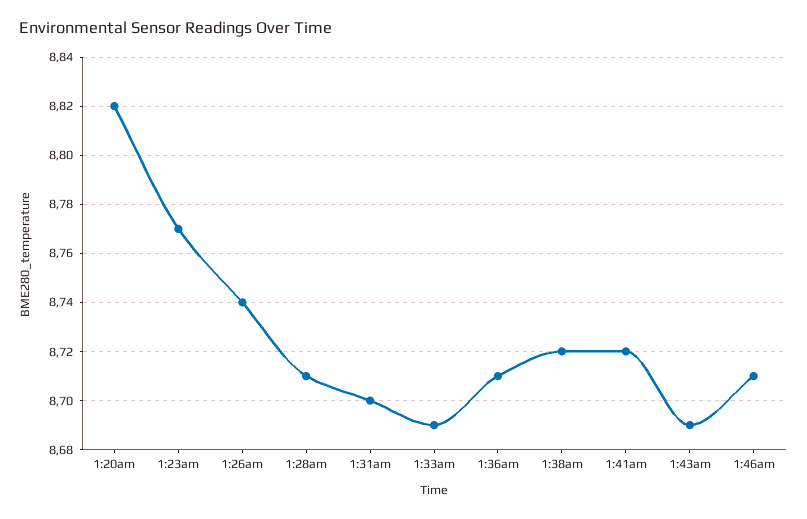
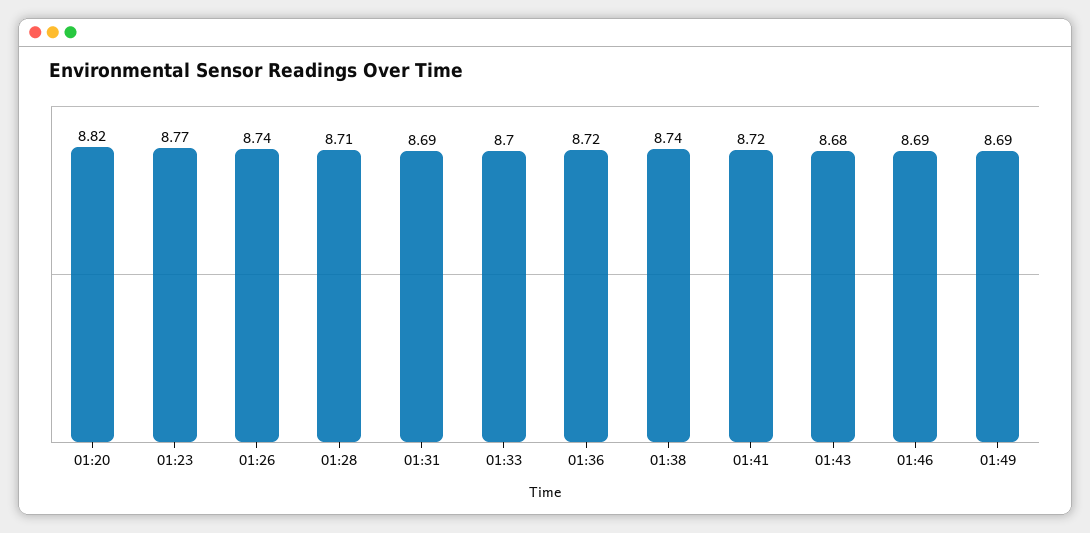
1:31am: 8.7 -> 8.69
1:33am: 8.69 -> 8.7
1:36am: 8.71 -> 8.72
1:38am: 8.72 -> 8.74
1:43am: 8.69 -> 8.68
1:46am: 8.71 -> 8.69
01:49: none -> 8.69

